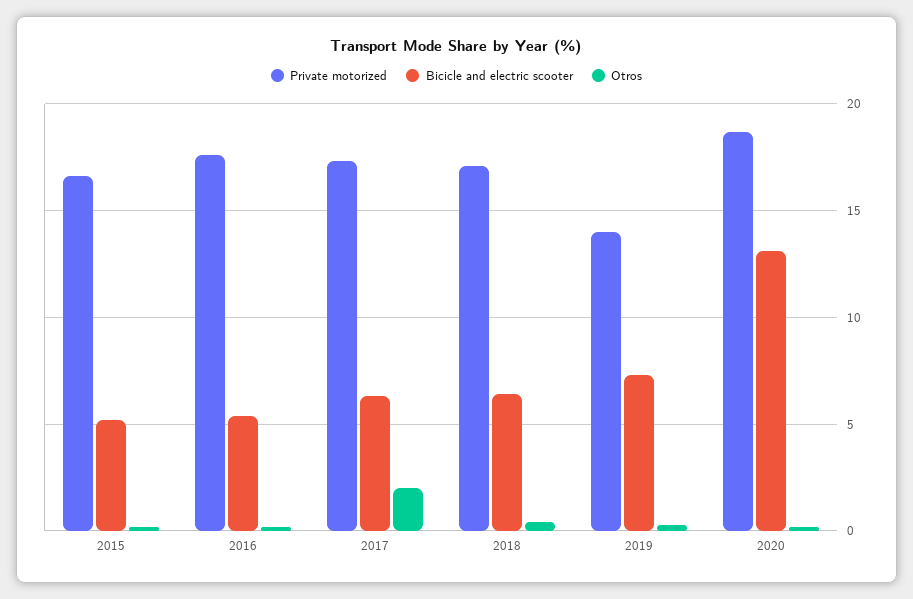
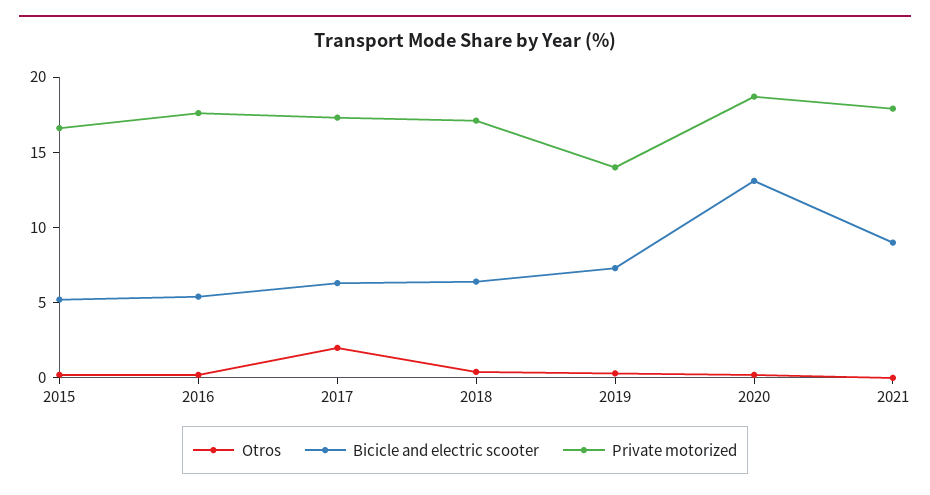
Otros, 2021: none -> 0
Bicicle and electric scooter, 2021: none -> 9
Private motorized, 2021: none -> 18

